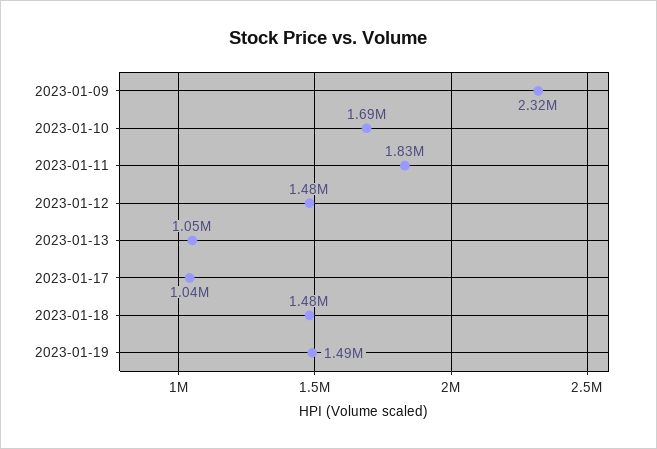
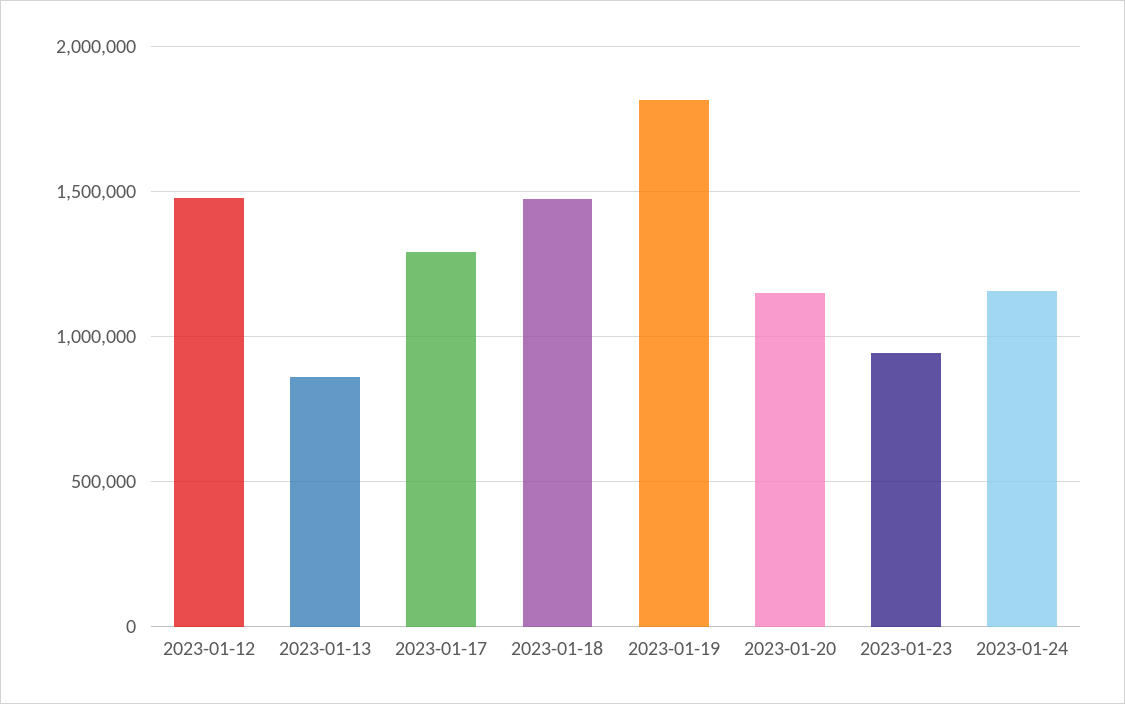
2023-01-09: 2320000 -> none
2023-01-10: 1690000 -> none
2023-01-11: 1830000 -> none
2023-01-13: 1050000 -> 850000
2023-01-17: 1040000 -> 1300000
2023-01-19: 1490000 -> 1800000
2023-01-20: none -> 1150000
2023-01-23: none -> 950000
2023-01-24: none -> 1150000

